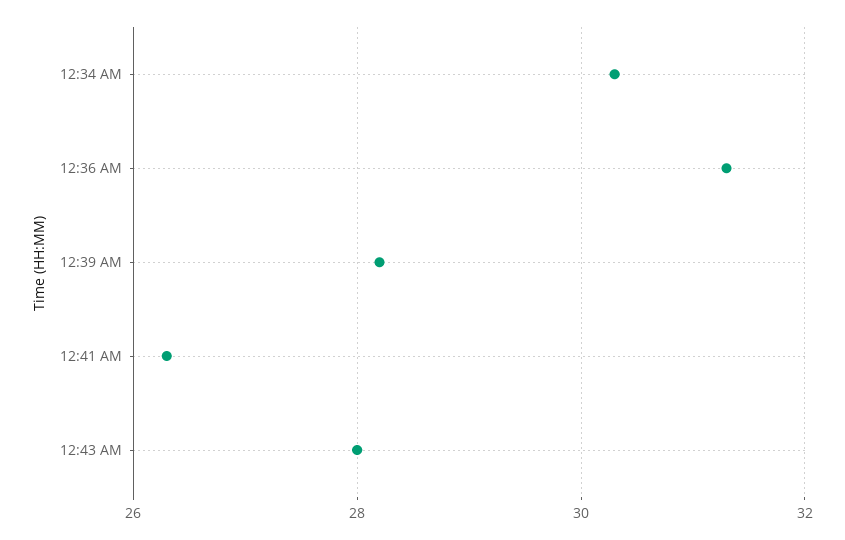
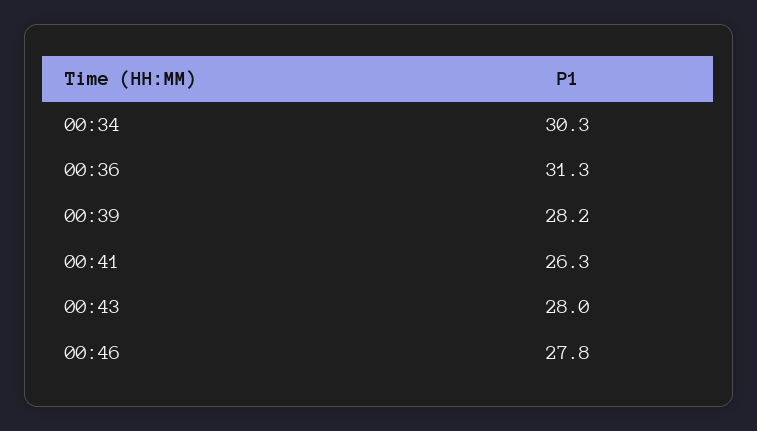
00:46: none -> 27.8

